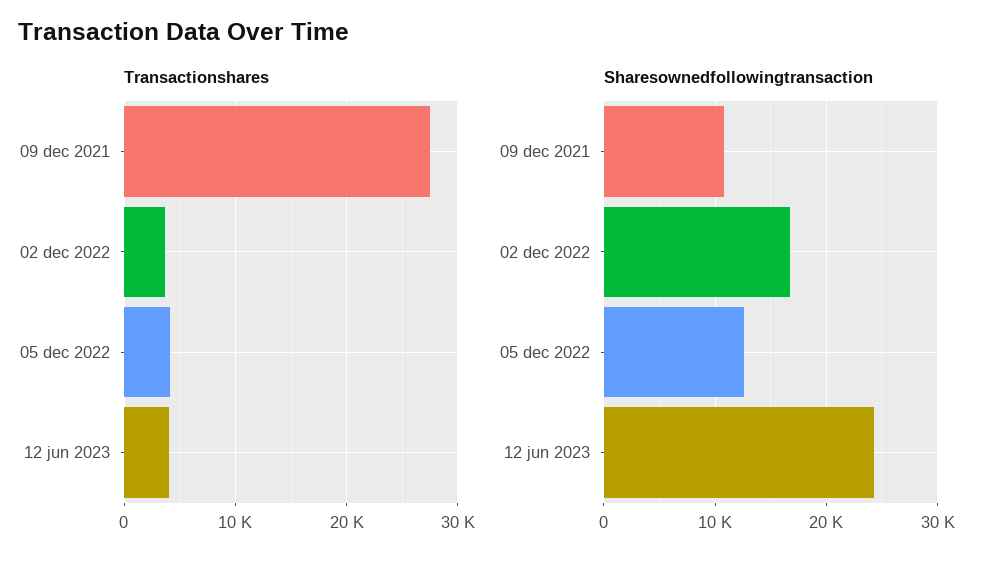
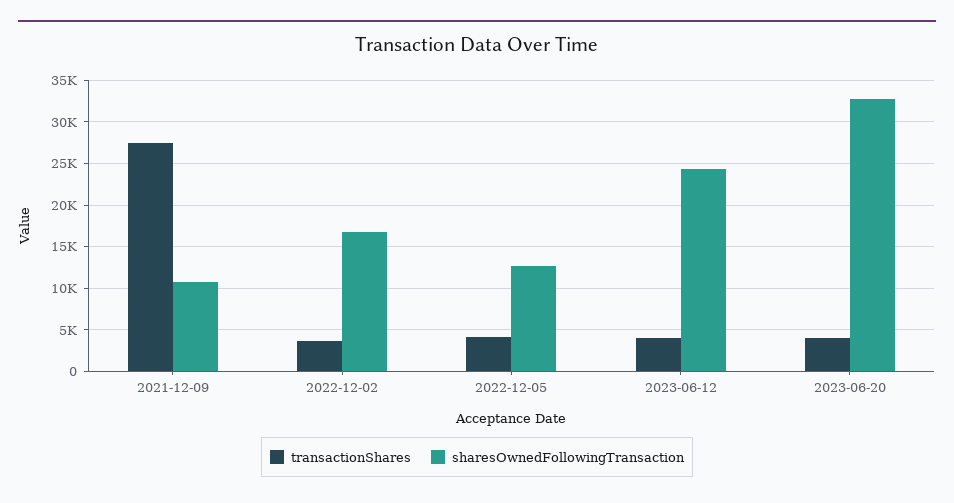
Transactionshares, 2023-06-20: none -> 4000
Sharesownedfollowingtransaction, 2023-06-20: none -> 33000

